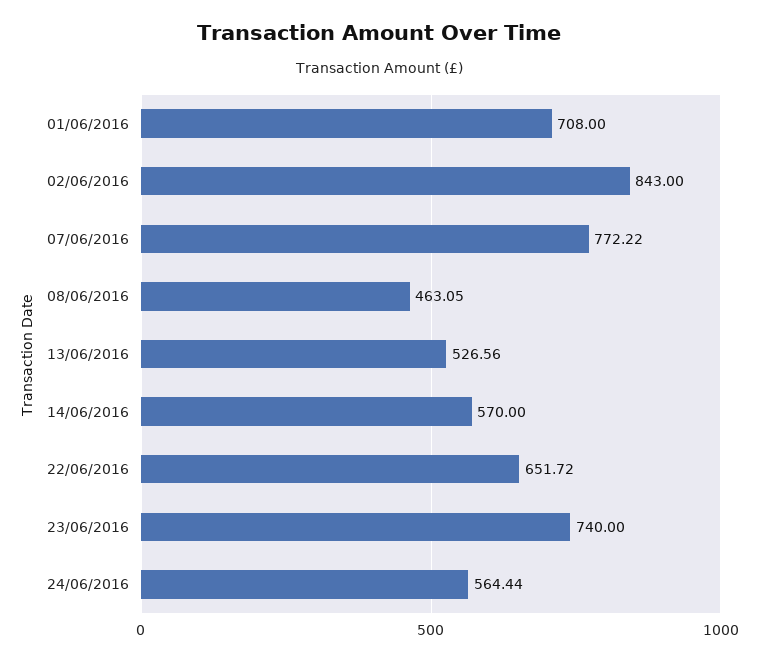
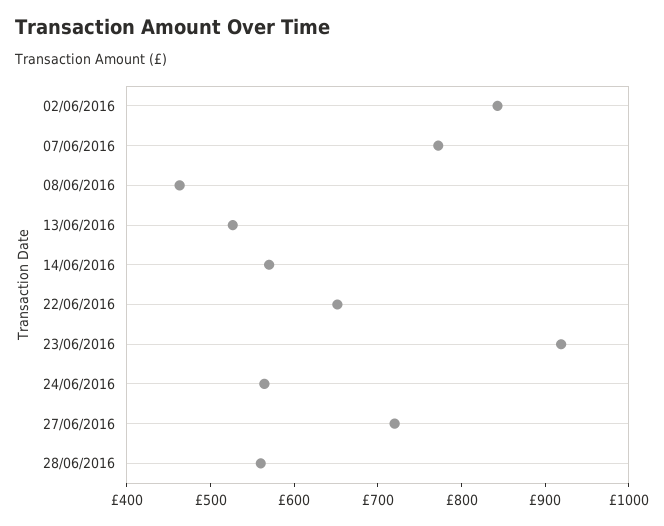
01/06/2016: 708 -> none
23/06/2016: 740 -> 920
27/06/2016: none -> 720
28/06/2016: none -> 560

